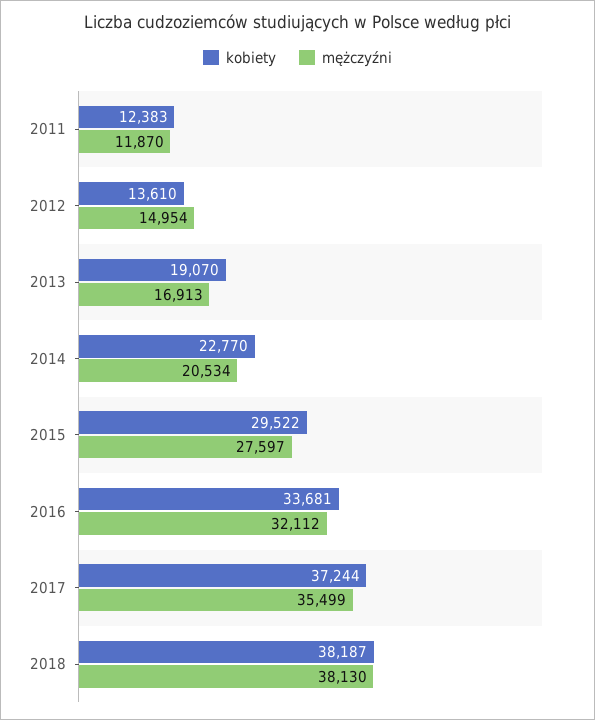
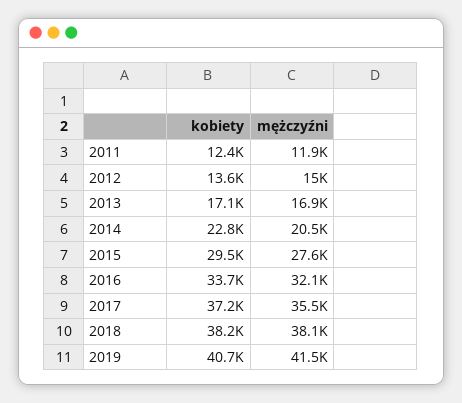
kobiety, 2013: 19070 -> 17100
kobiety, 2019: none -> 40700
mężczyźni, 2019: none -> 41500

